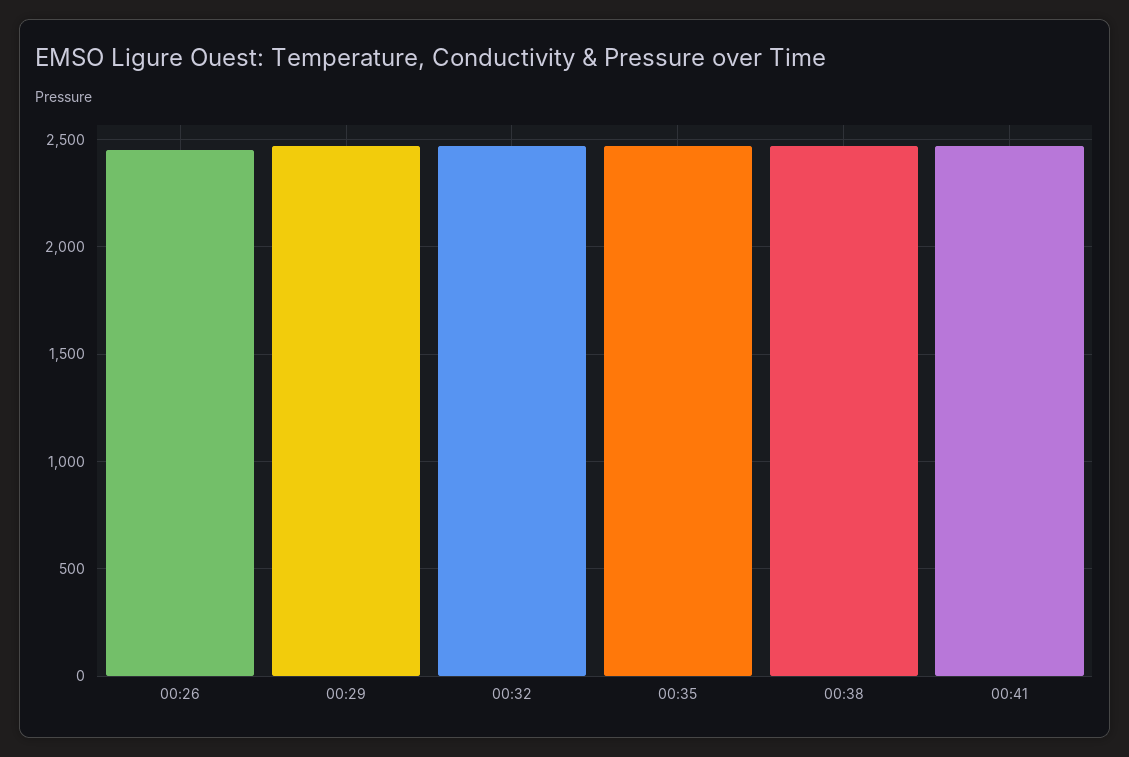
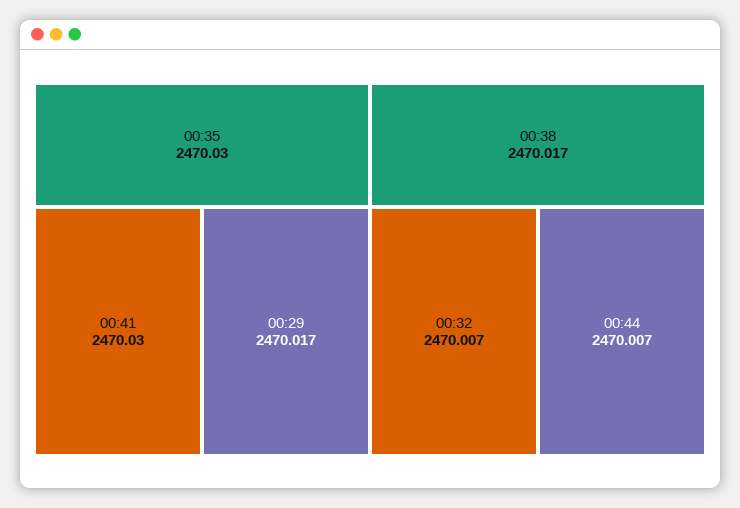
00:26: 2450 -> none
00:44: none -> 2470.007

